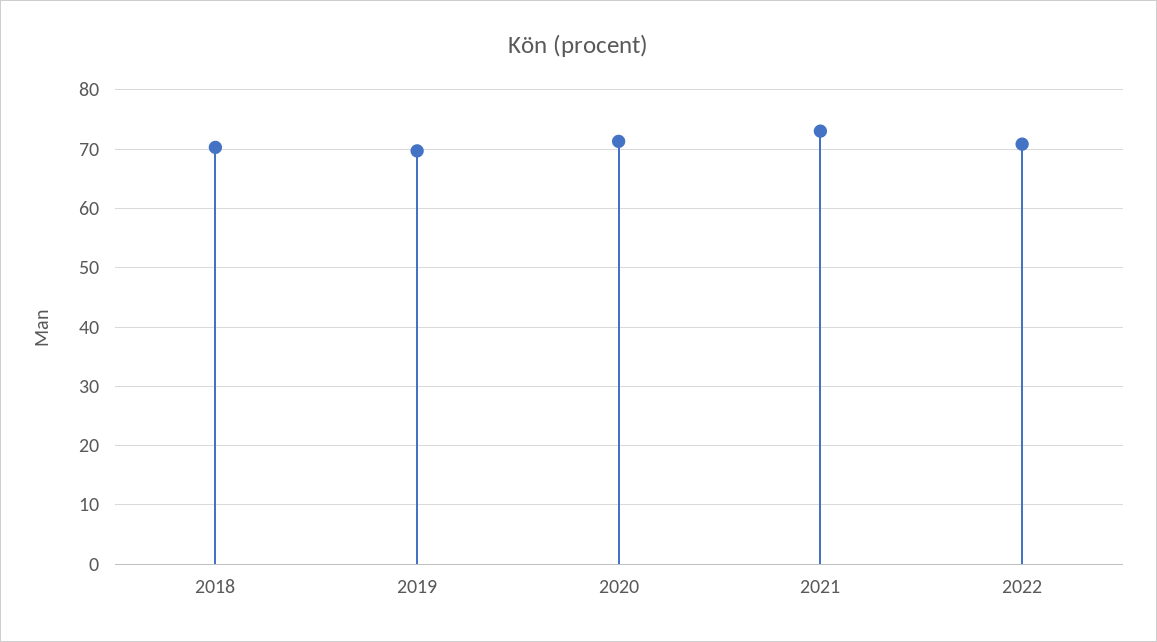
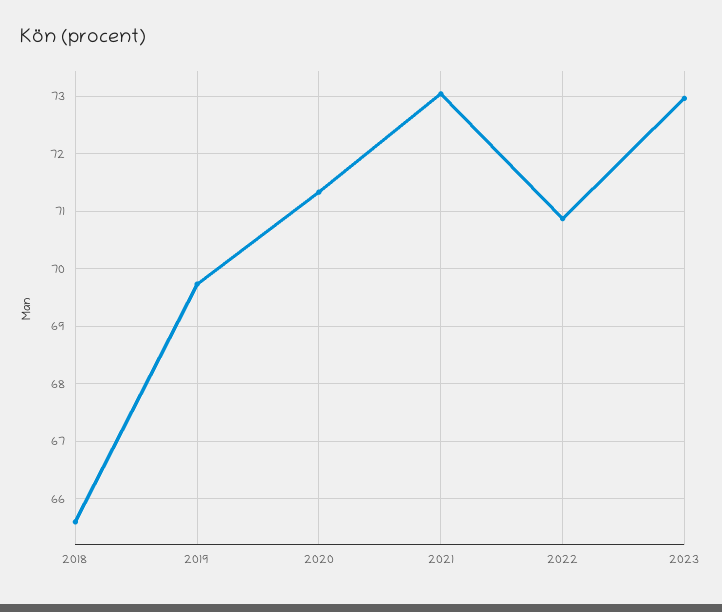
2018: 70 -> 65.6
2023: none -> 73

